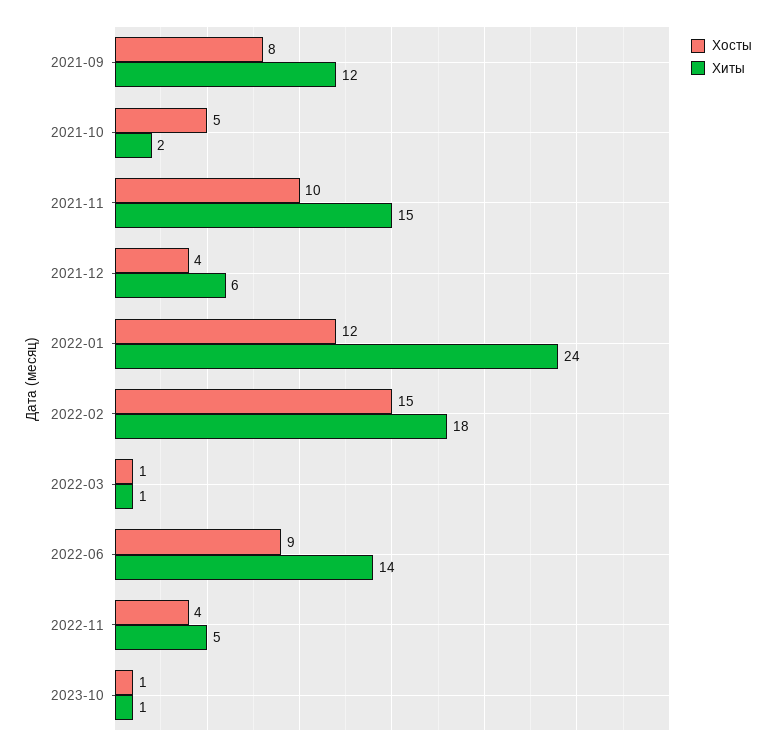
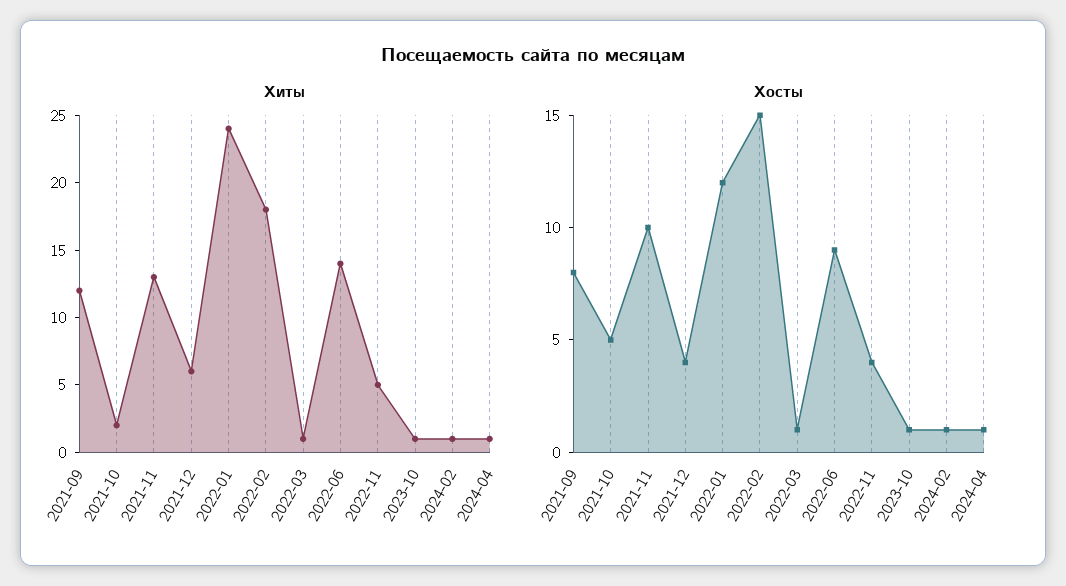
Хиты, 2021-11: 15 -> 13
Хиты, 2024-02: none -> 1
Хиты, 2024-04: none -> 1
Хосты, 2024-02: none -> 1
Хосты, 2024-04: none -> 1

